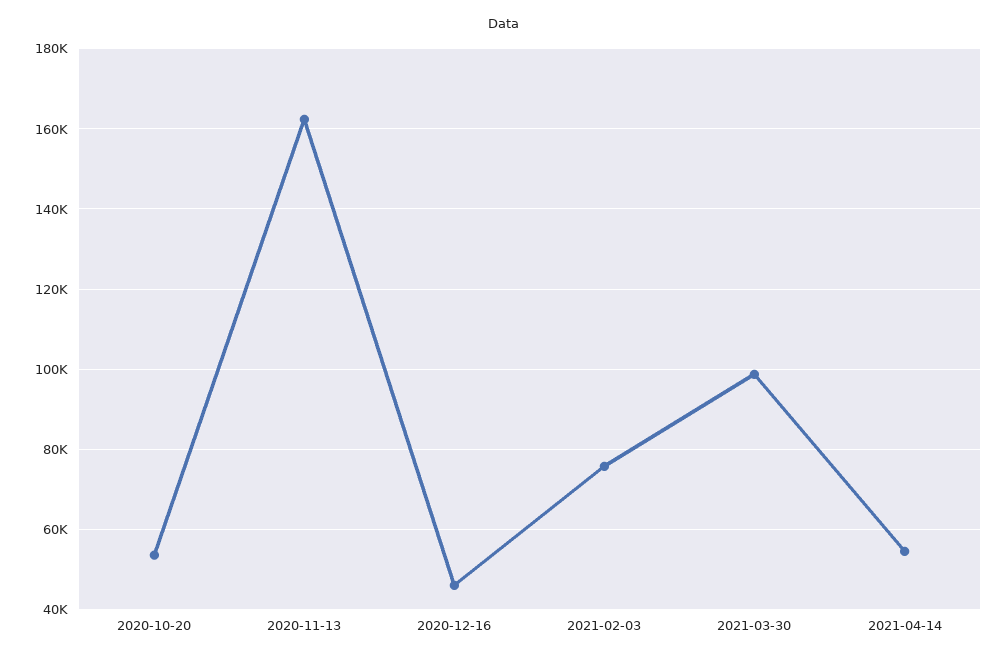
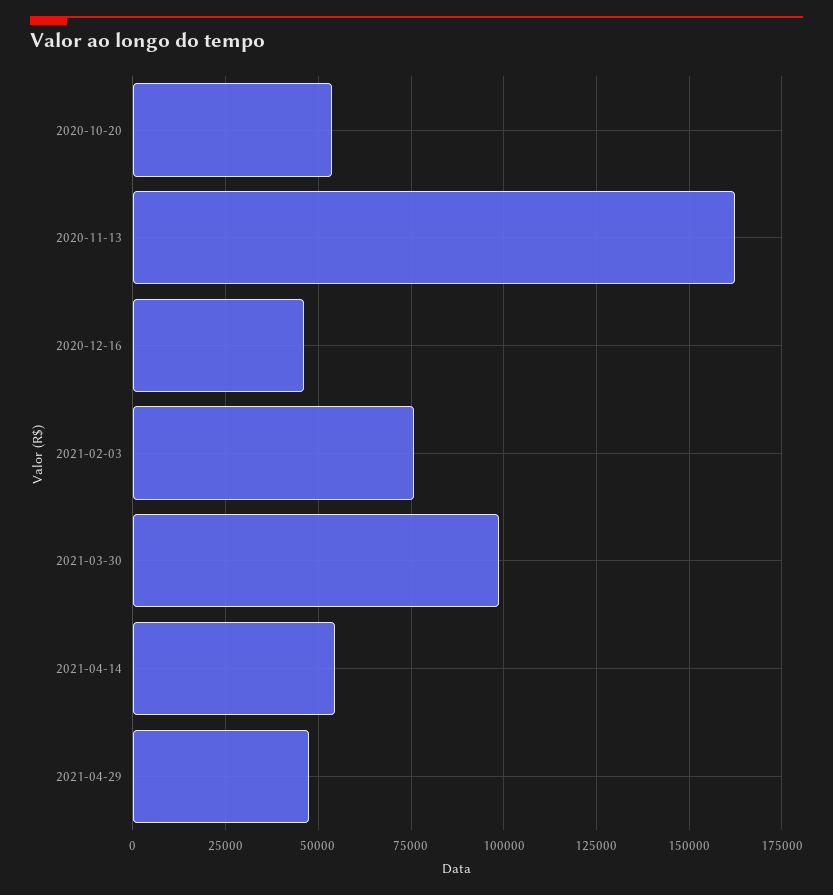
2021-04-29: none -> 47500

